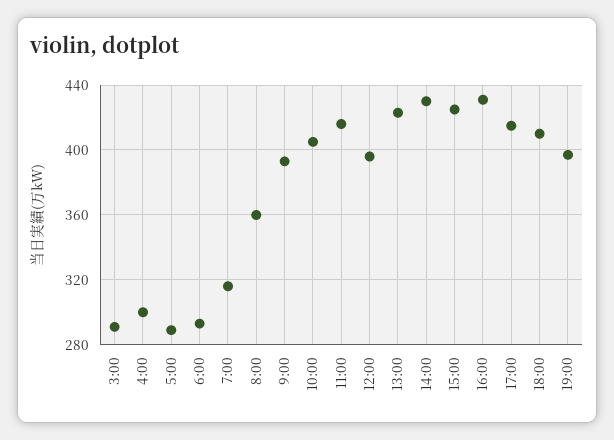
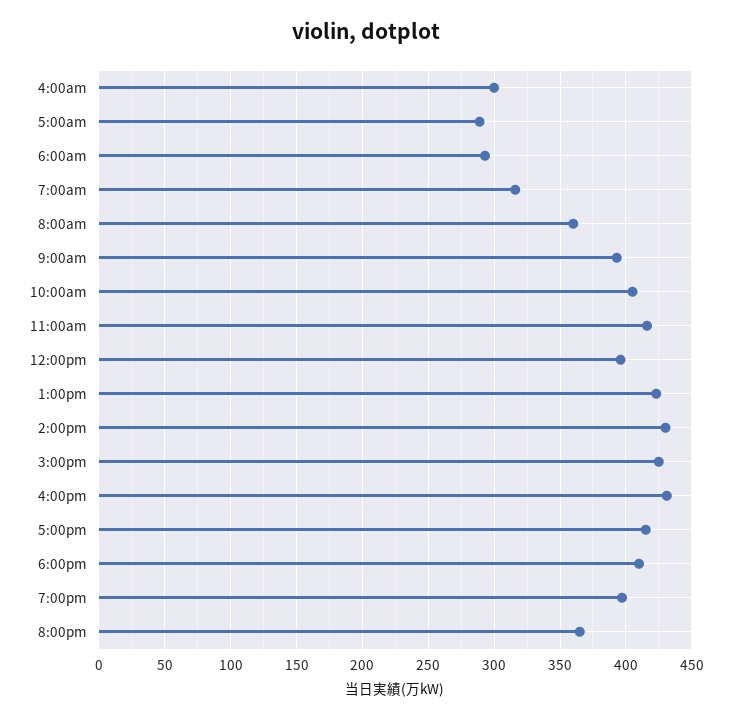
3:00: 290 -> none
8:00pm: none -> 365

